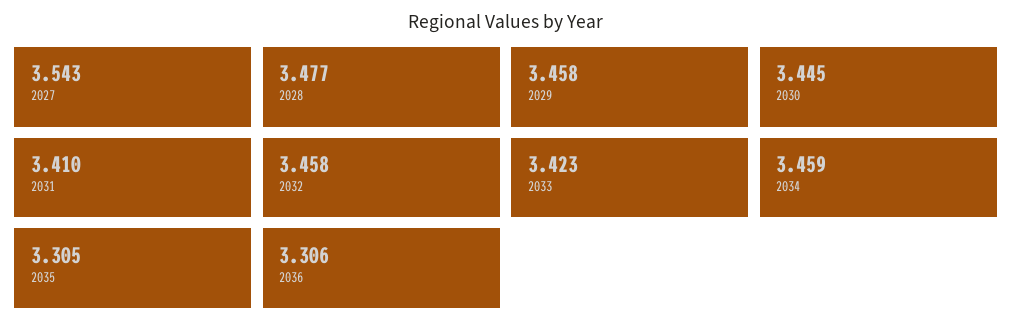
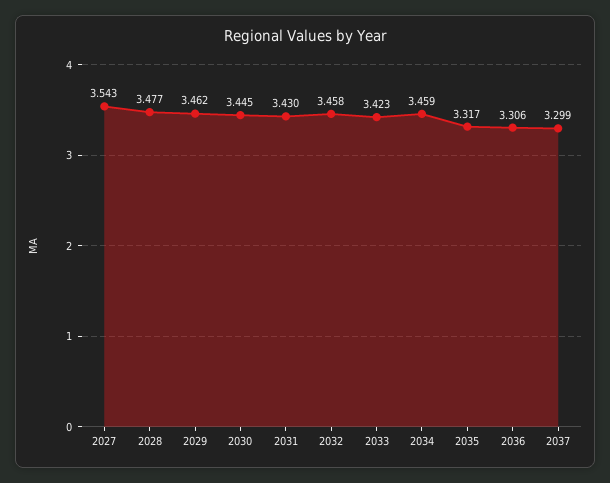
2029: 3.458 -> 3.462
2031: 3.41 -> 3.43
2035: 3.305 -> 3.317
2037: none -> 3.299

